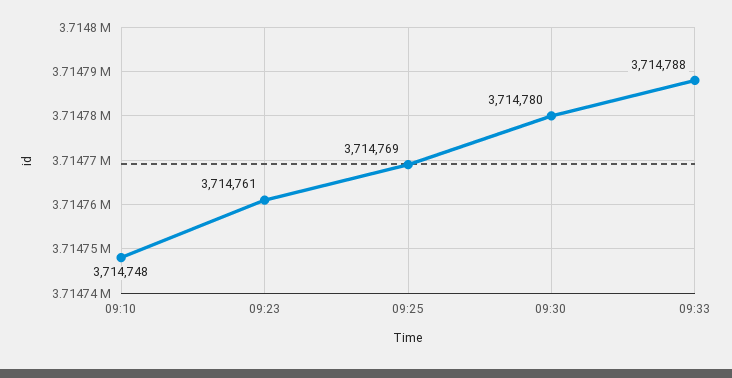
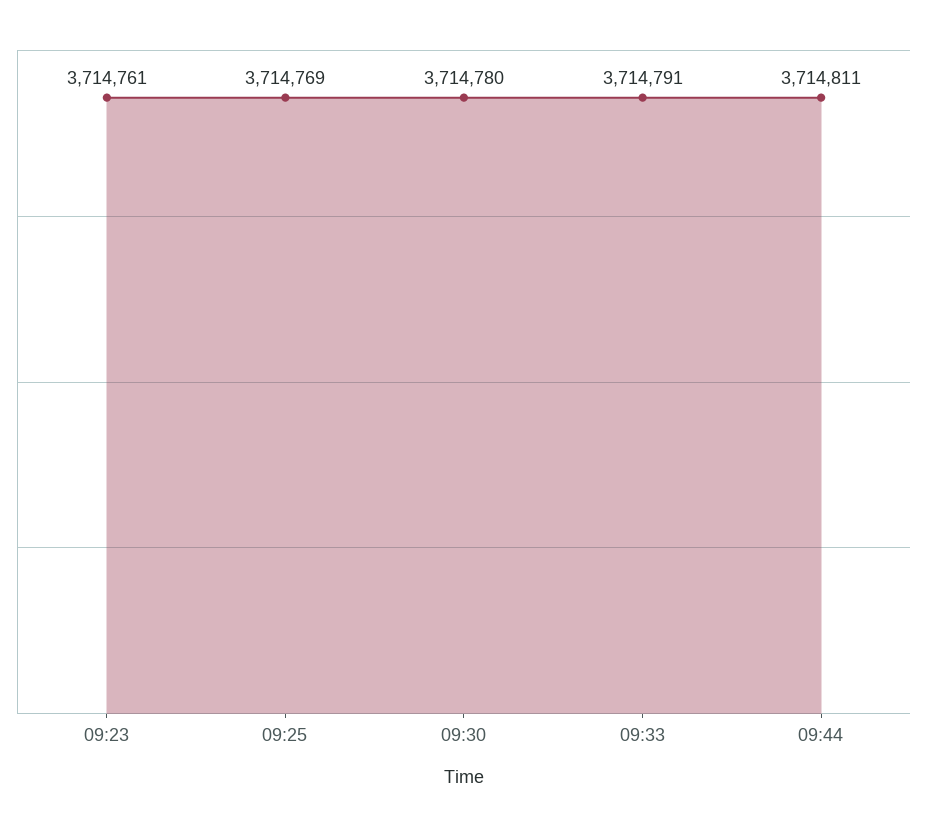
09:10: 3714748 -> none
09:33: 3714788 -> 3714791
09:44: none -> 3714811

